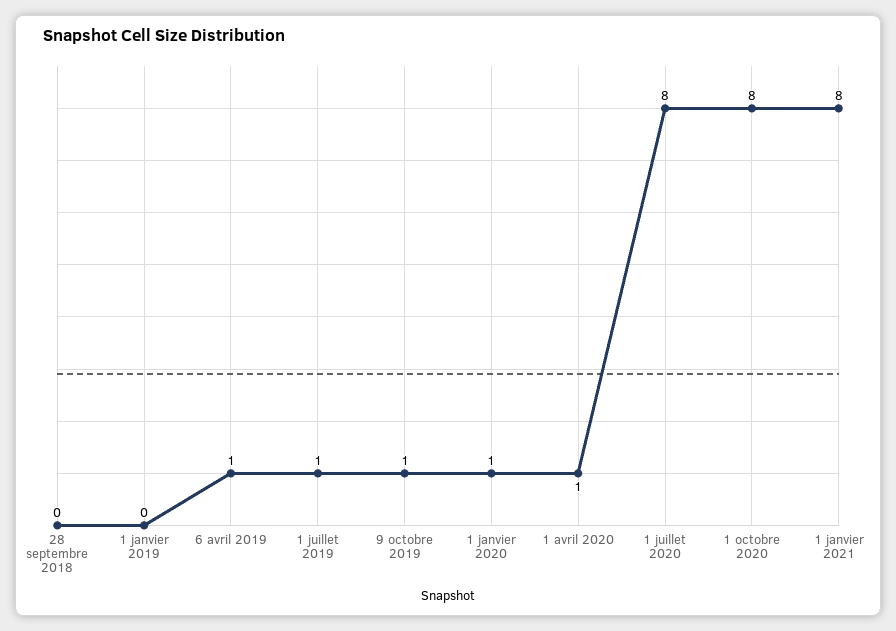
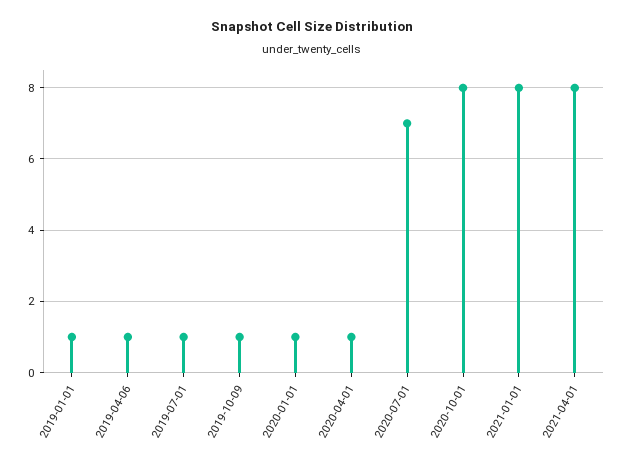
28 septembre 2018: 0 -> none
1 janvier 2019: 0 -> 1
1 juillet 2020: 8 -> 7
2021-04-01: none -> 8

